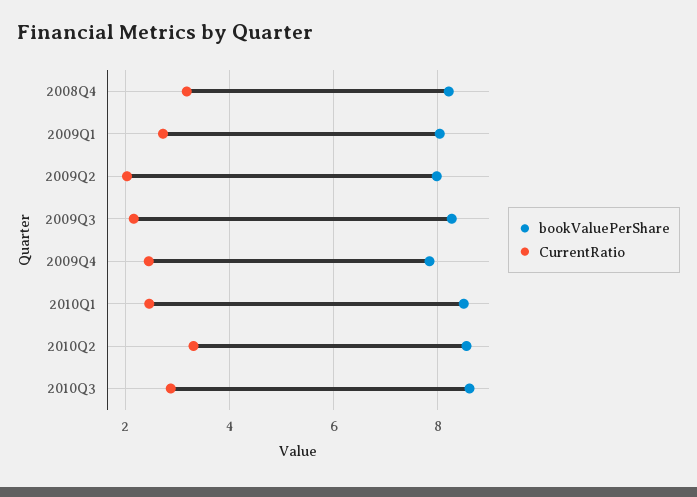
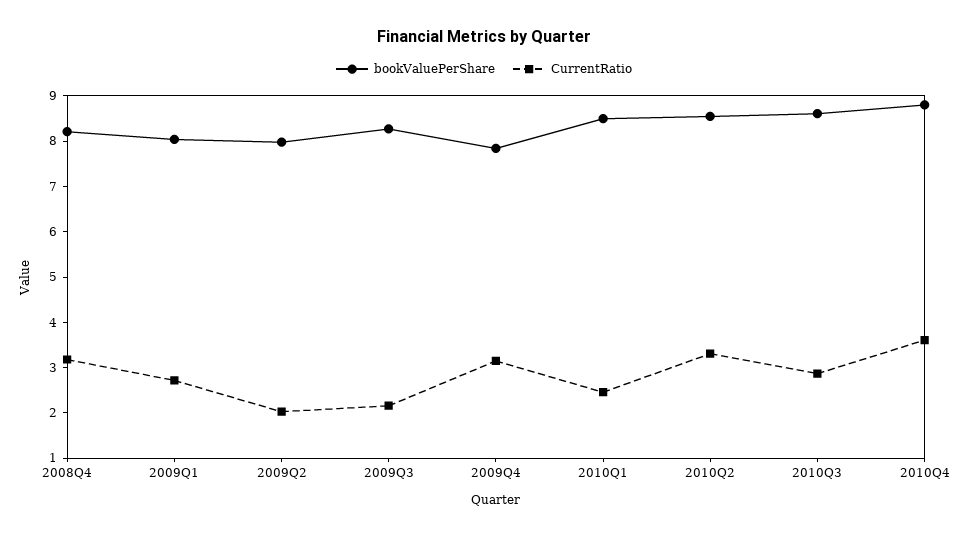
CurrentRatio, 2009Q4: 2.4 -> 3.2
bookValuePerShare, 2010Q4: none -> 8.8
CurrentRatio, 2010Q4: none -> 3.6

